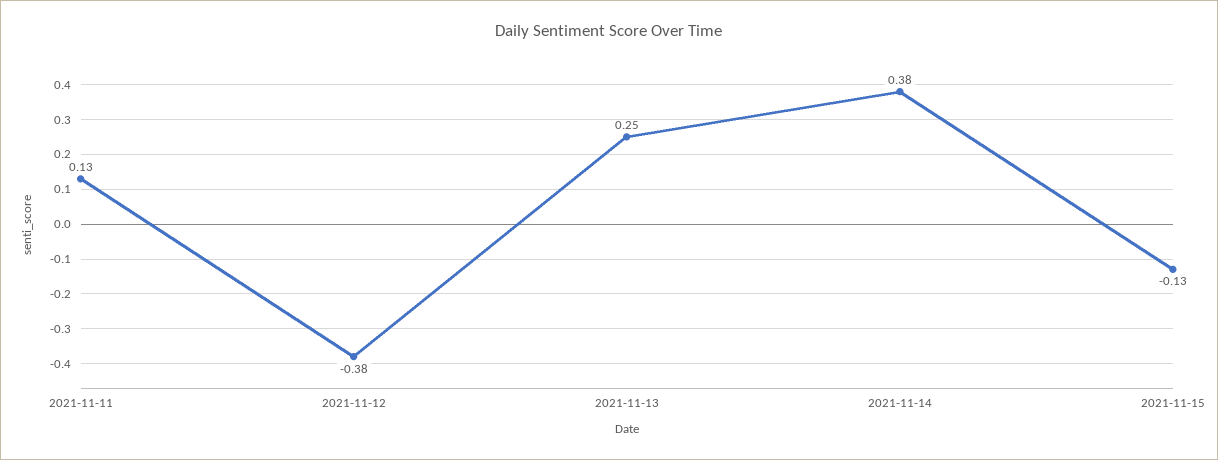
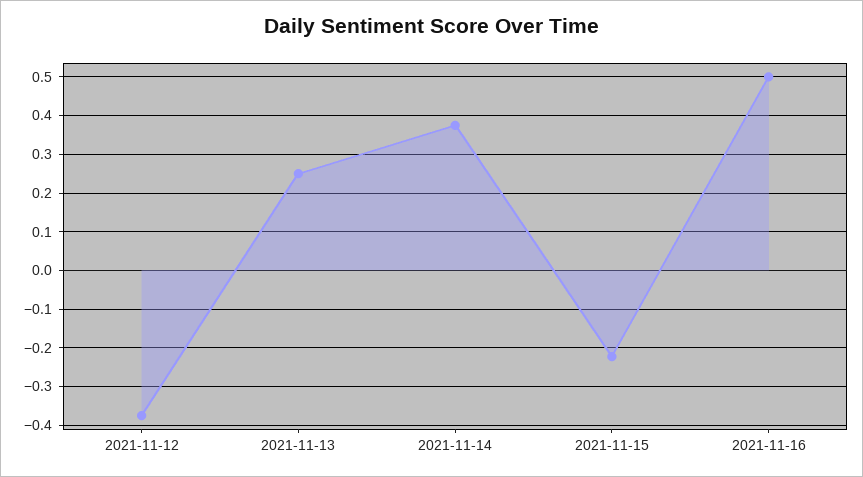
2021-11-11: 0.13 -> none
2021-11-15: -0.13 -> -0.22
2021-11-16: none -> 0.5

